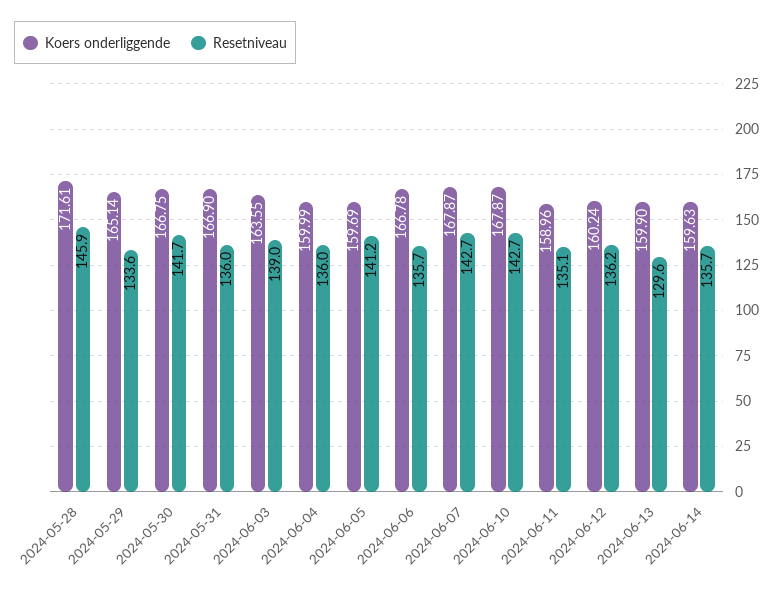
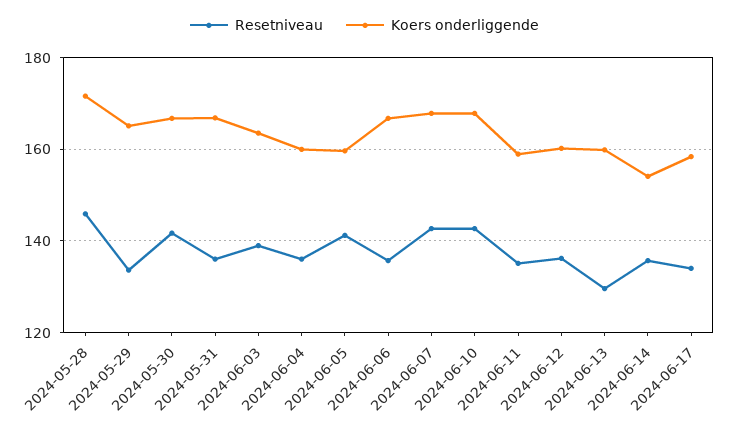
Koers onderliggende, 2024-06-14: 159.63 -> 154
Resetniveau, 2024-06-17: none -> 134
Koers onderliggende, 2024-06-17: none -> 158

